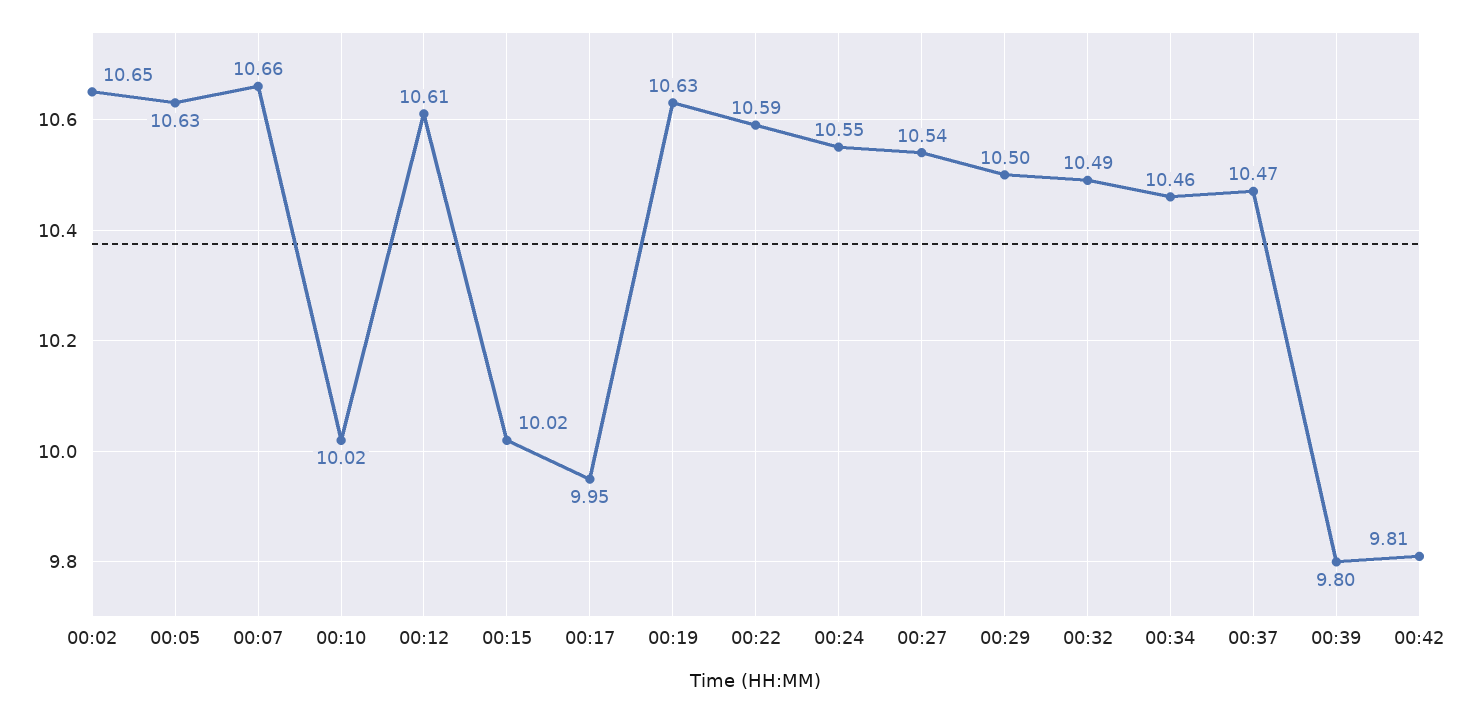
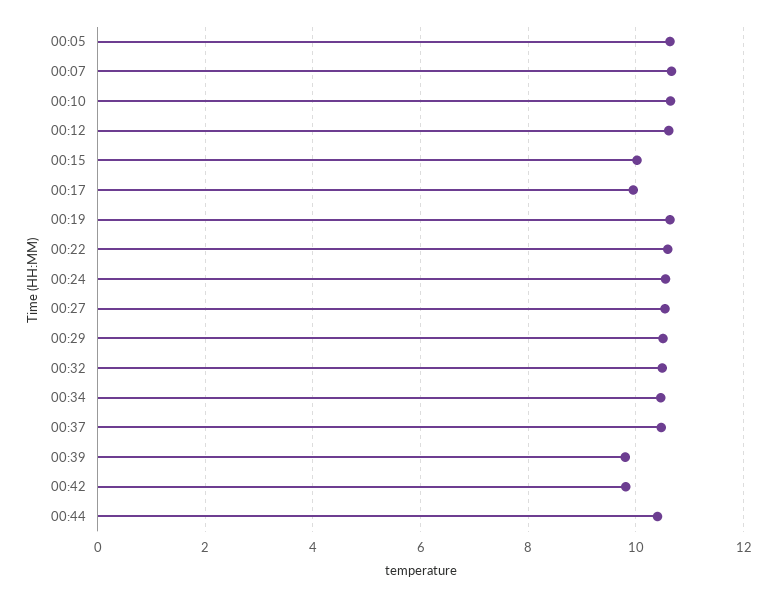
00:02: 10.65 -> none
00:10: 10.02 -> 10.6
00:44: none -> 10.4

